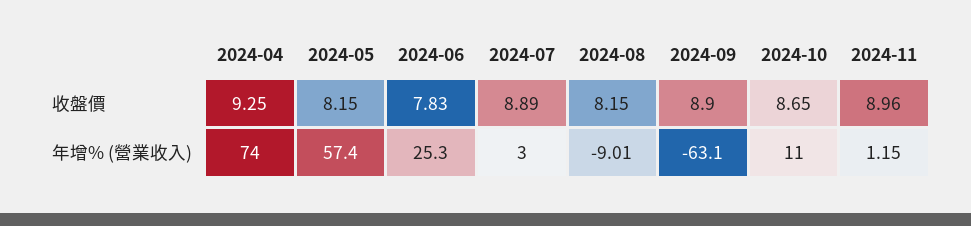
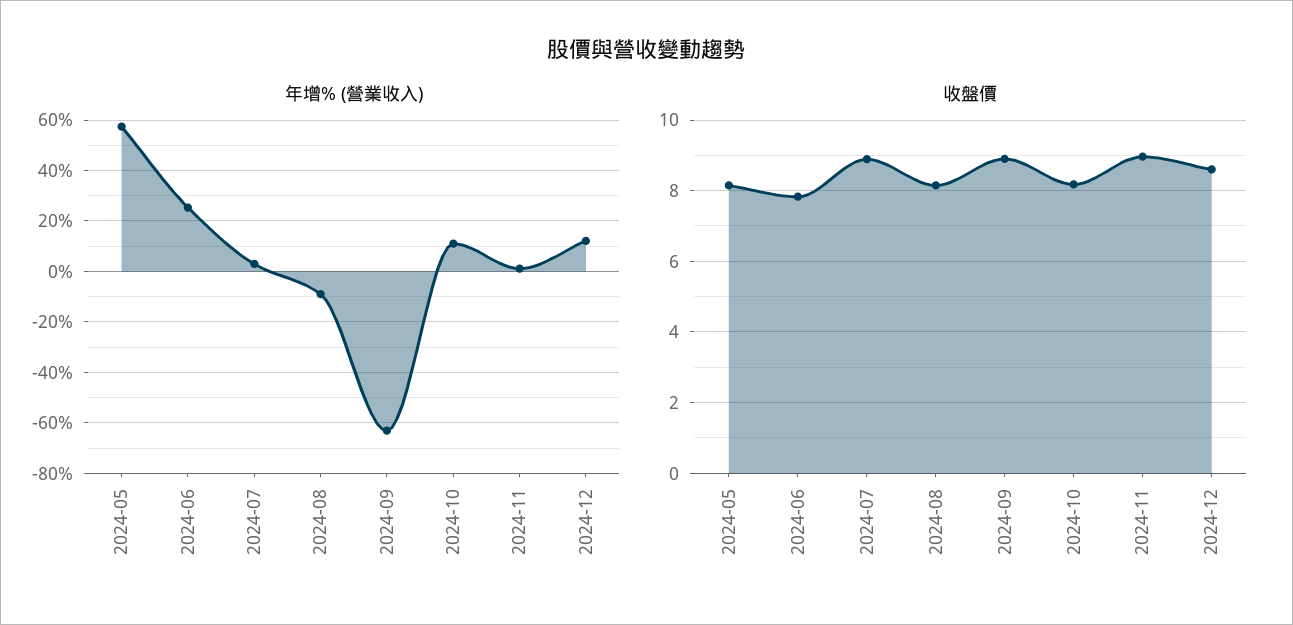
收盤價, 2024-04: 9.25 -> none
收盤價, 2024-10: 8.65 -> 8.2
年增% (營業收入), 2024-04: 74 -> none
年增% (營業收入), 2024-12: none -> 12.5
收盤價, 2024-12: none -> 8.6

